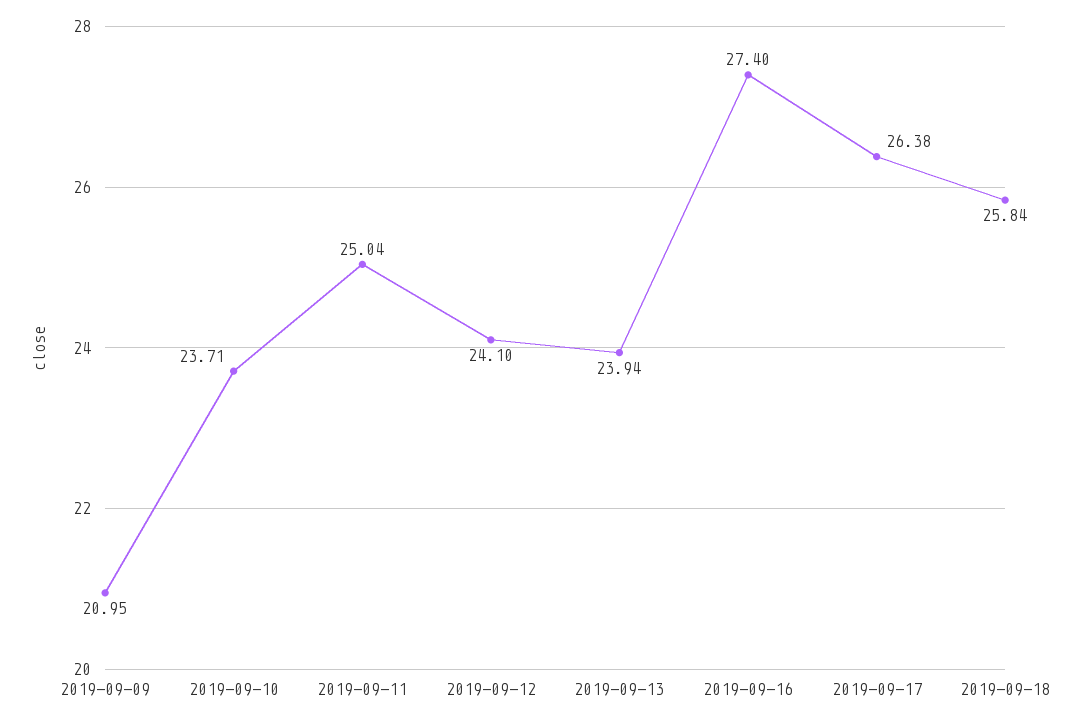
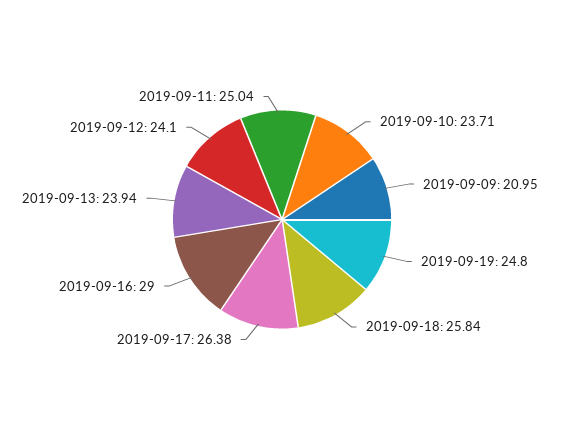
2019-09-16: 27.4 -> 29
2019-09-19: none -> 24.8

